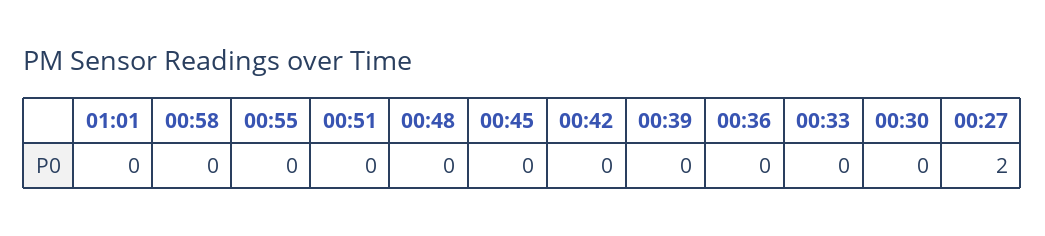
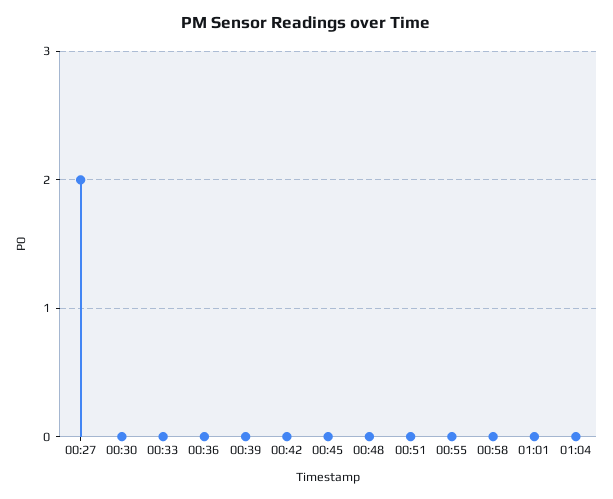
01:04: none -> 0

